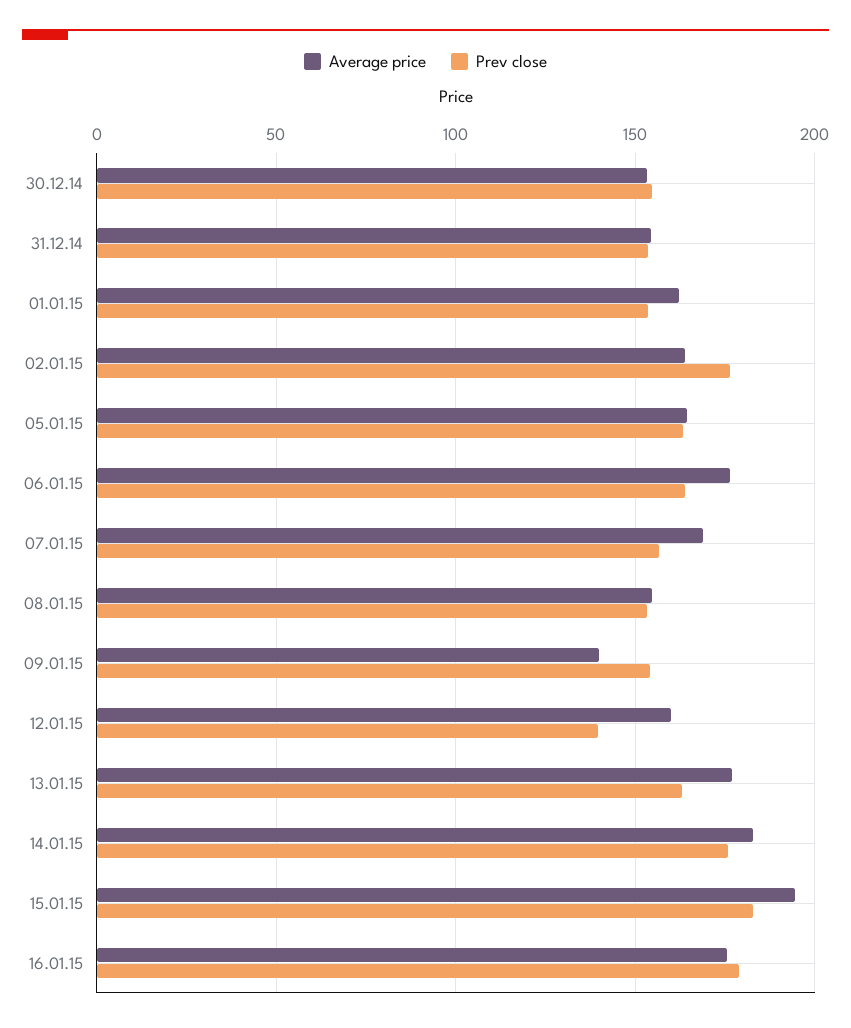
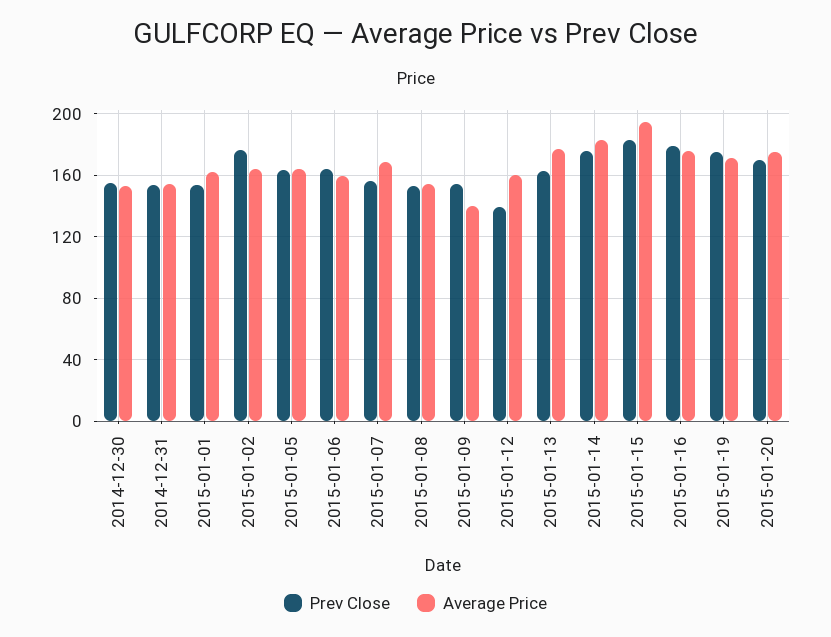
Average price, 06.01.15: 175 -> 160
Prev close, 2015-01-19: none -> 175
Average price, 2015-01-19: none -> 170
Prev close, 2015-01-20: none -> 170
Average price, 2015-01-20: none -> 175

